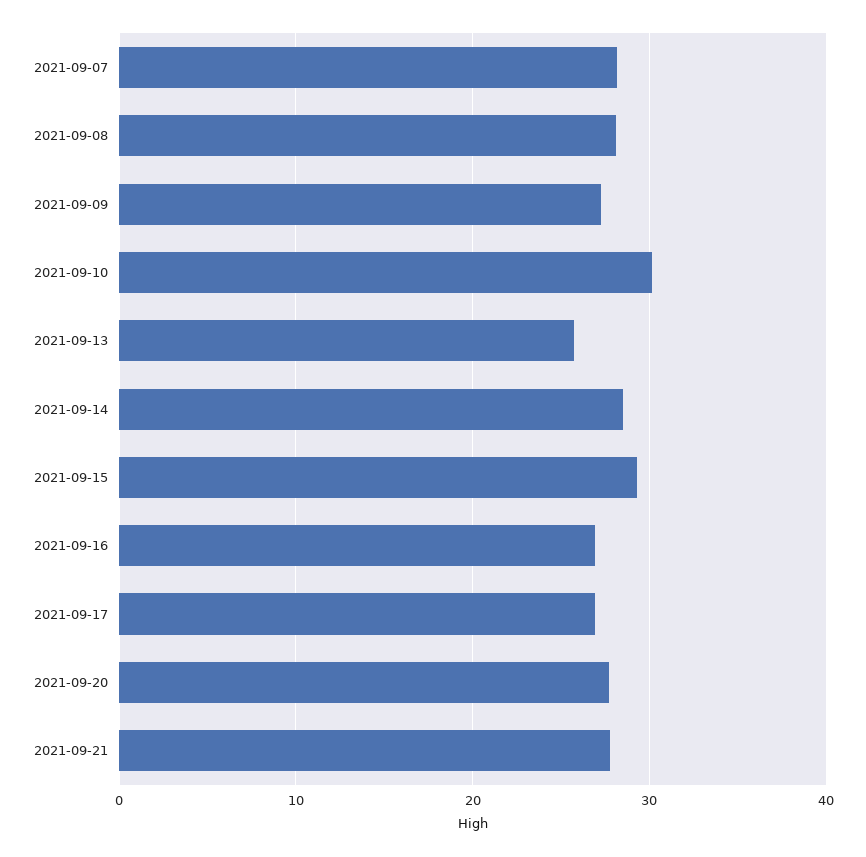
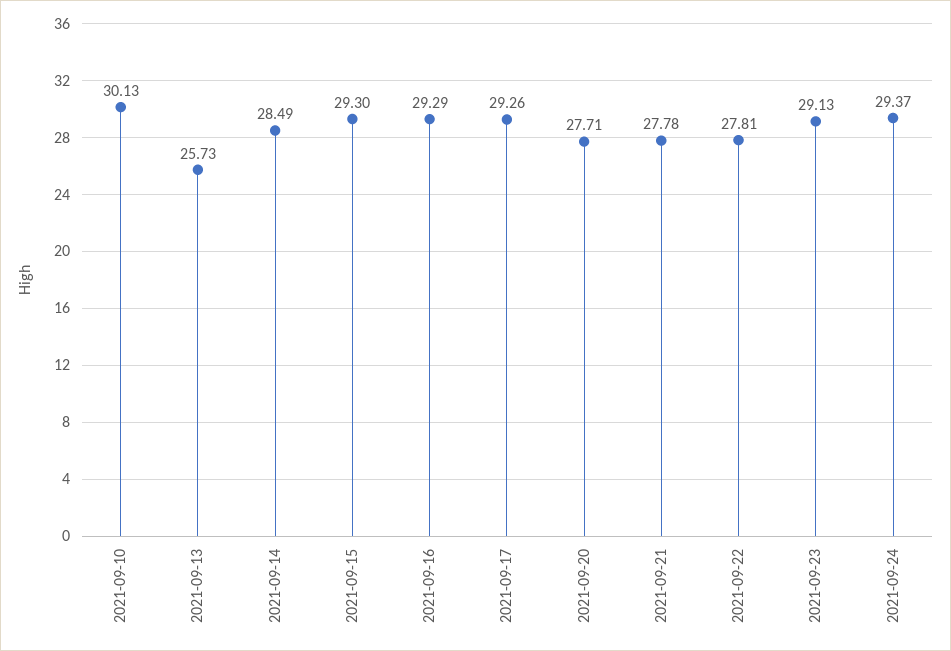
2021-09-07: 28 -> none
2021-09-08: 28 -> none
2021-09-09: 27 -> none
2021-09-16: 27 -> 29.29
2021-09-17: 27 -> 29.26
2021-09-22: none -> 27.81
2021-09-23: none -> 29.13
2021-09-24: none -> 29.37

